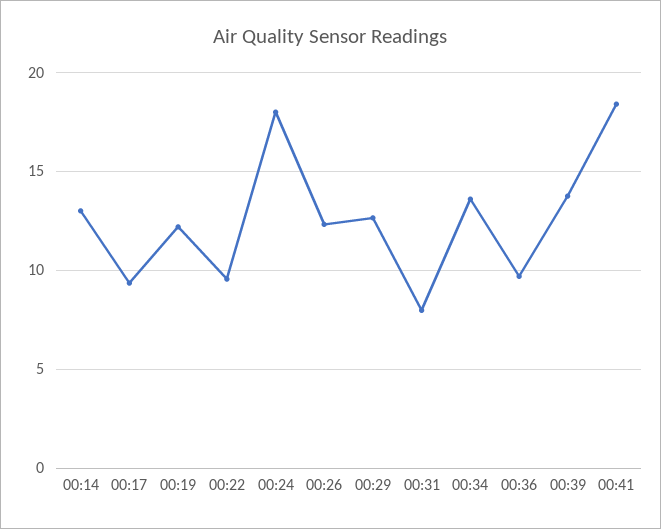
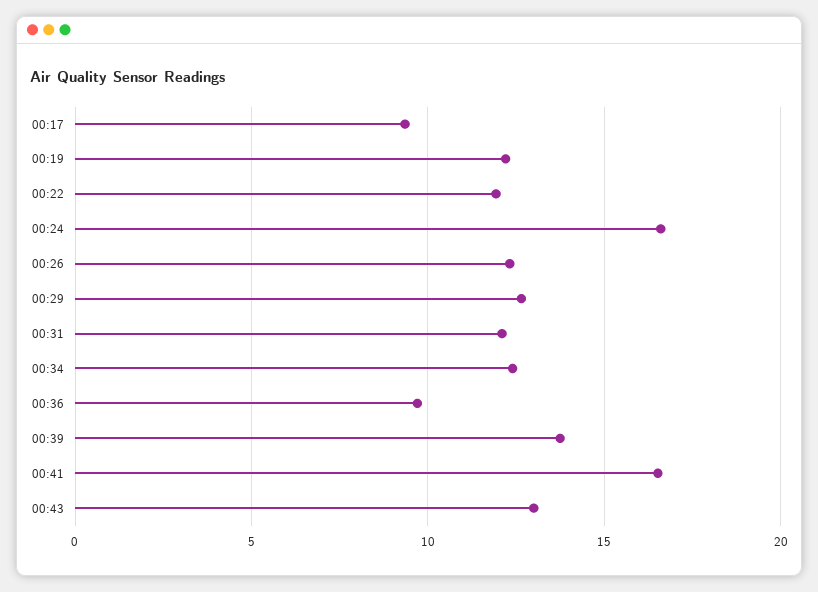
00:14: 13 -> none
00:22: 9.5 -> 12
00:24: 18 -> 16.5
00:31: 8 -> 12
00:34: 13.5 -> 12.5
00:41: 18.5 -> 16.5
00:43: none -> 13

